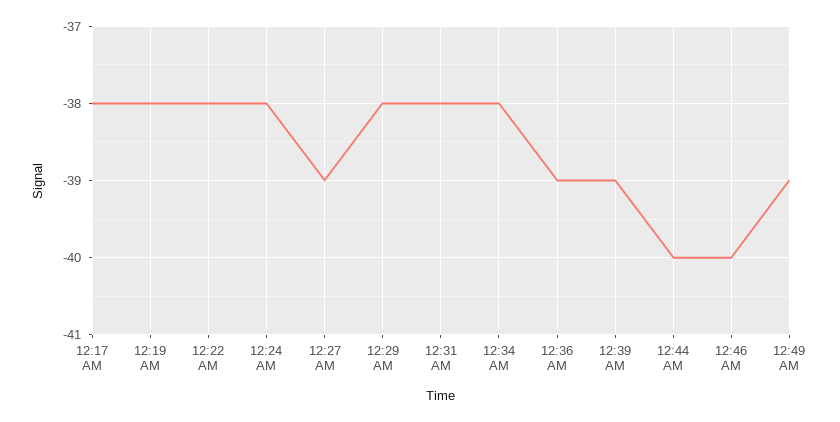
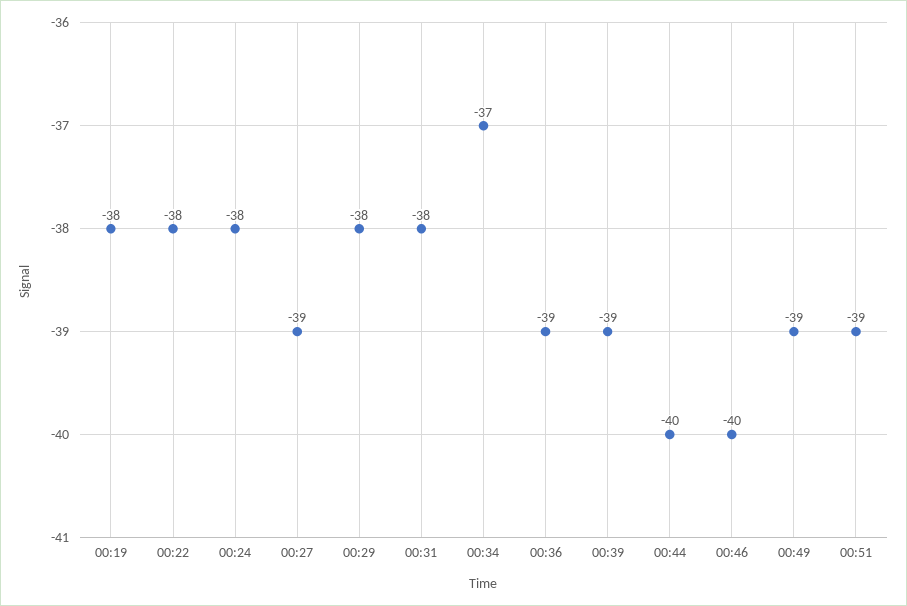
12:17 AM: -38 -> none
12:34 AM: -38 -> -37
00:51: none -> -39

